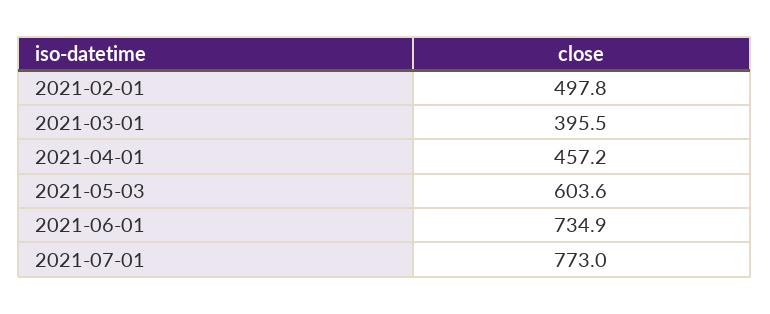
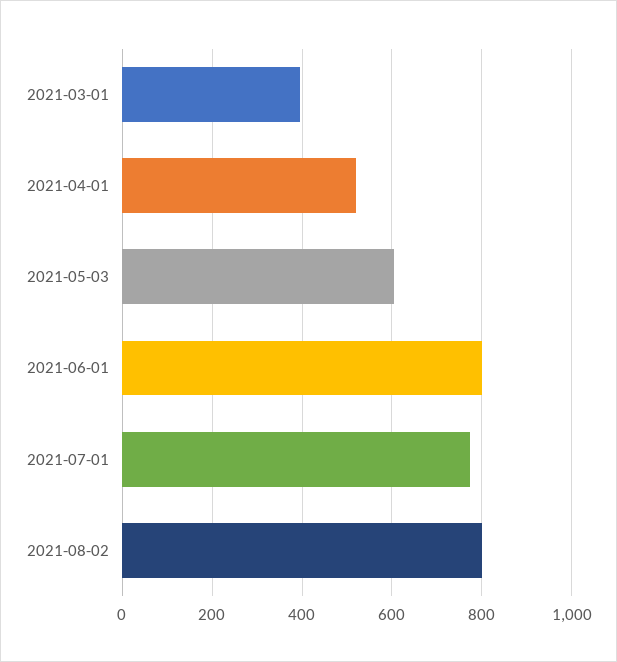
2021-02-01: 497.8 -> none
2021-04-01: 457.2 -> 520
2021-06-01: 734.9 -> 800
2021-08-02: none -> 800

